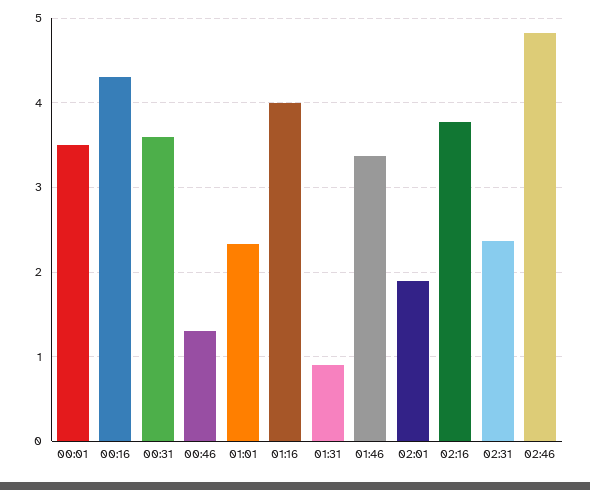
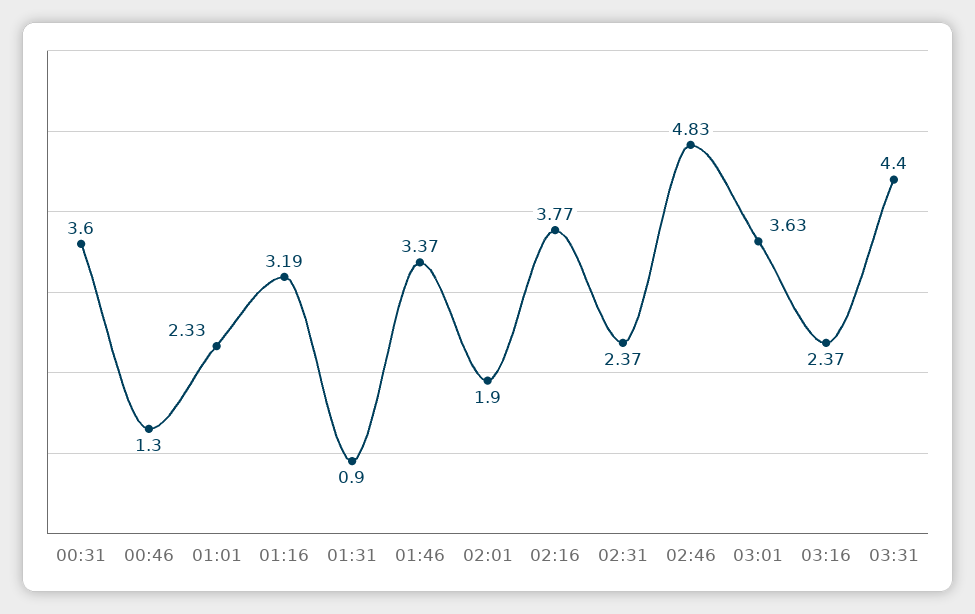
00:01: 3.5 -> none
00:16: 4.3 -> none
01:16: 4 -> 3.19
03:01: none -> 3.63
03:16: none -> 2.37
03:31: none -> 4.4

